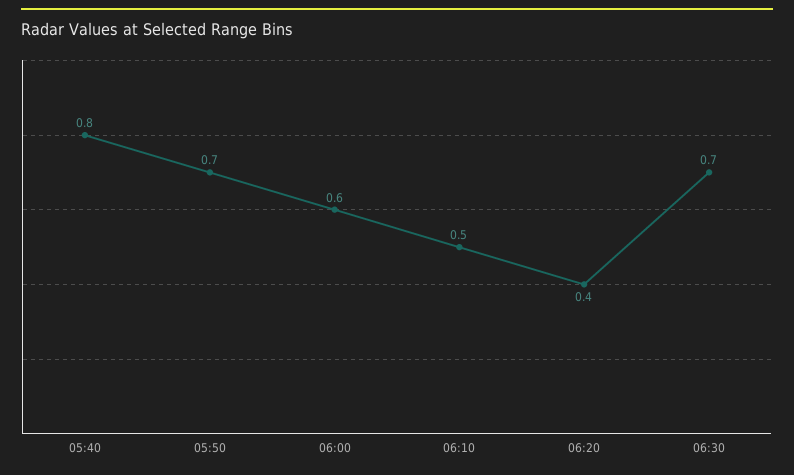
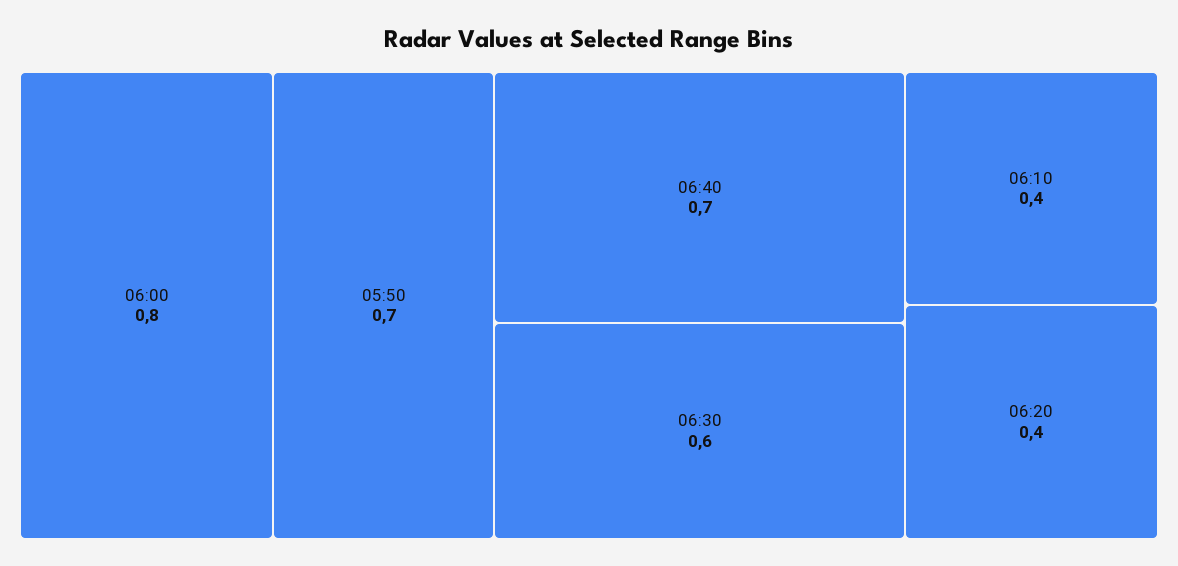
05:40: 0.8 -> none
06:00: 0.6 -> 0.8
06:10: 0.5 -> 0.4
06:30: 0.7 -> 0.6
06:40: none -> 0.7

